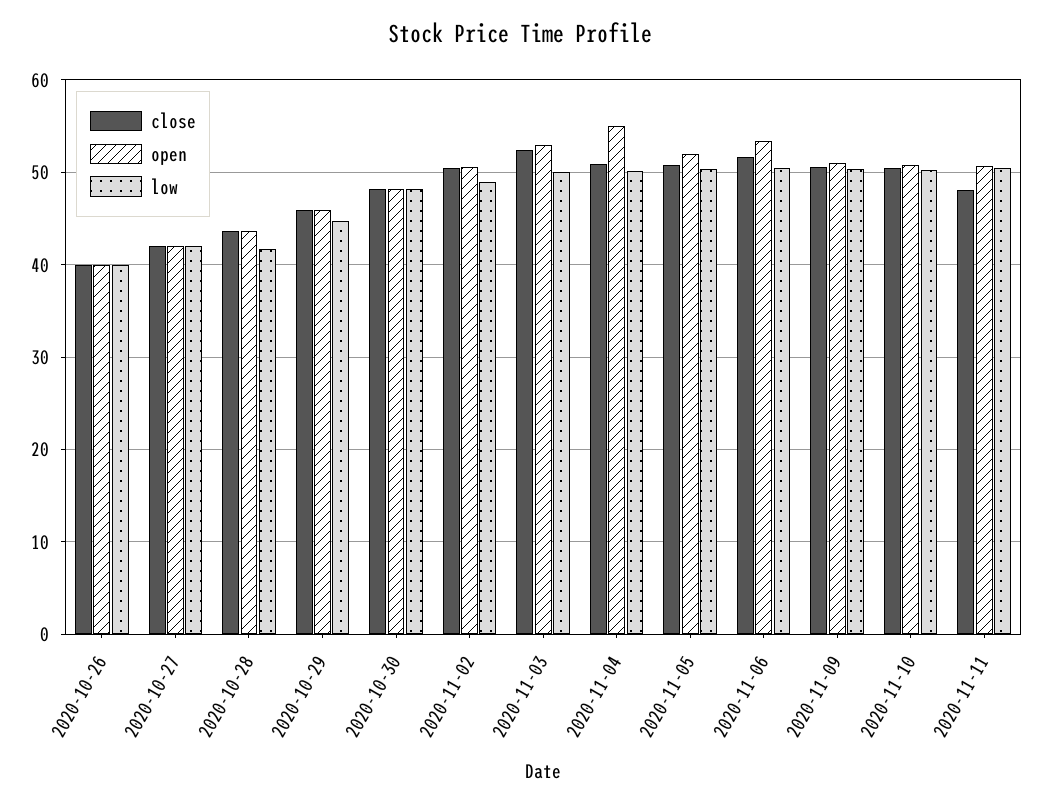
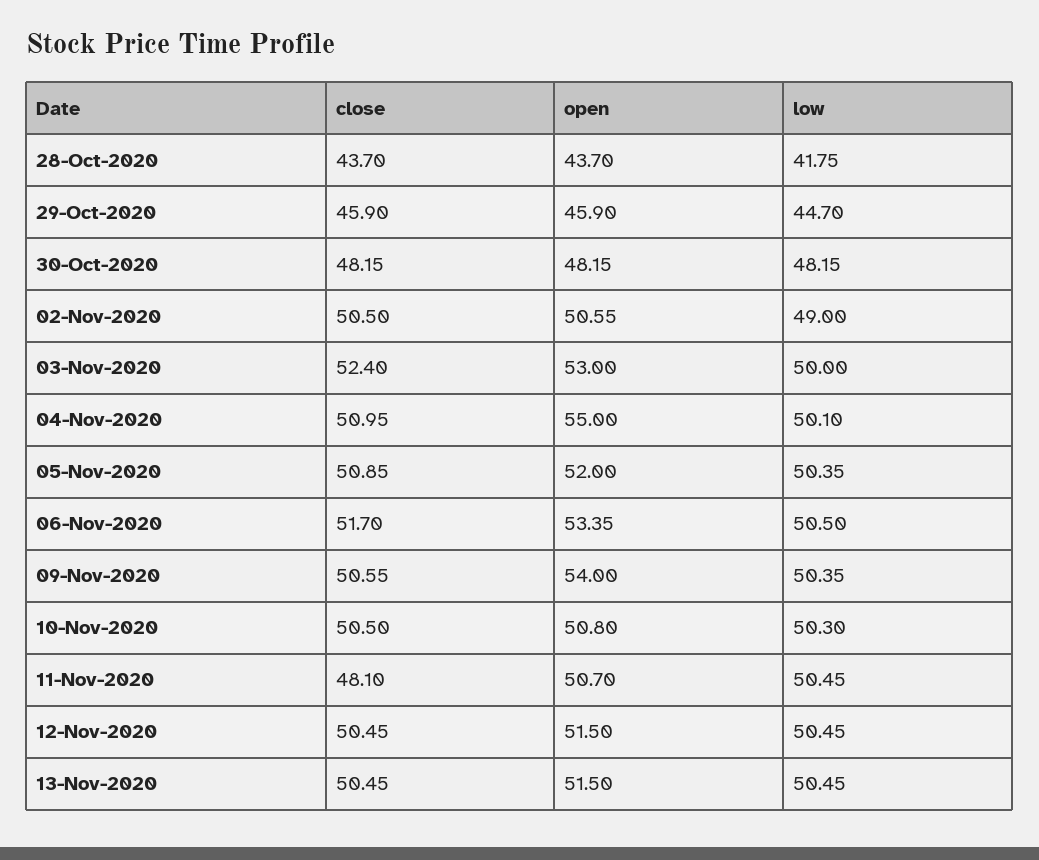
close, 2020-10-26: 40 -> none
open, 2020-10-26: 40 -> none
low, 2020-10-26: 40 -> none
close, 2020-10-27: 42 -> none
open, 2020-10-27: 42 -> none
low, 2020-10-27: 42 -> none
open, 2020-11-09: 51 -> 54
close, 12-Nov-2020: none -> 50.45
open, 12-Nov-2020: none -> 51.5
low, 12-Nov-2020: none -> 50.45
close, 13-Nov-2020: none -> 50.45
open, 13-Nov-2020: none -> 51.5
low, 13-Nov-2020: none -> 50.45

